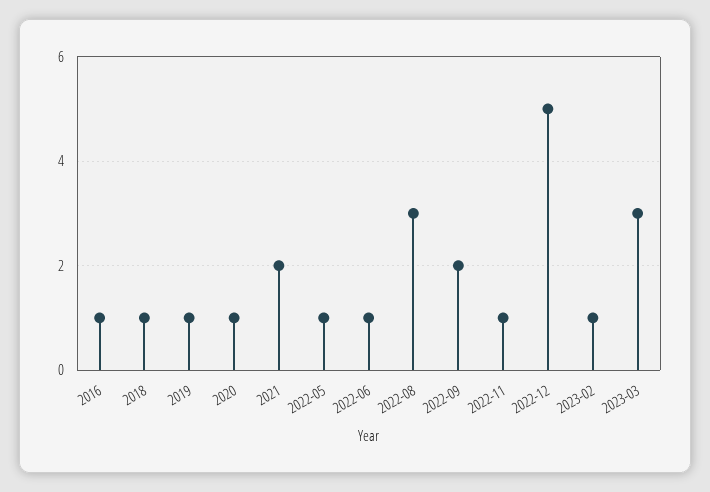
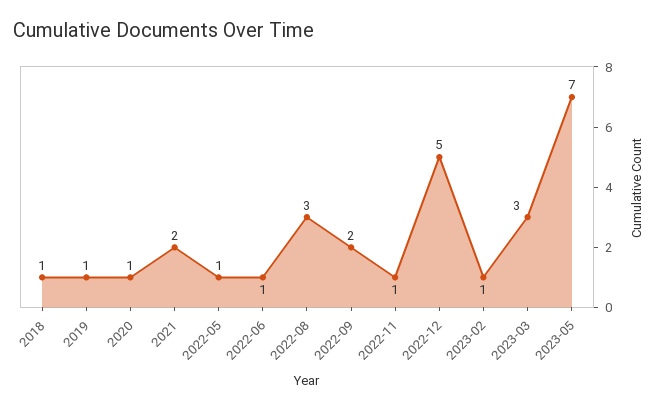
2016: 1 -> none
2023-05: none -> 7

